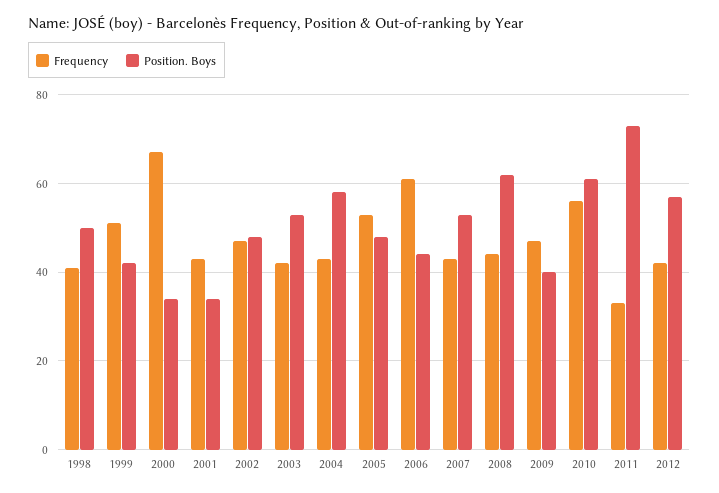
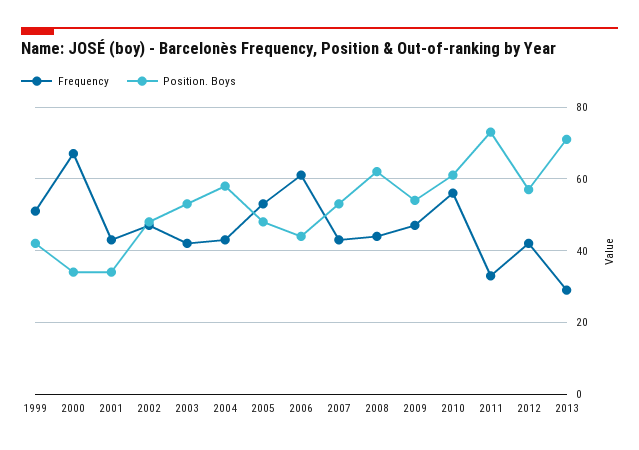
Frequency, 1998: 40 -> none
Position. Boys, 1998: 50 -> none
Position. Boys, 2009: 40 -> 55
Frequency, 2013: none -> 30
Position. Boys, 2013: none -> 70

